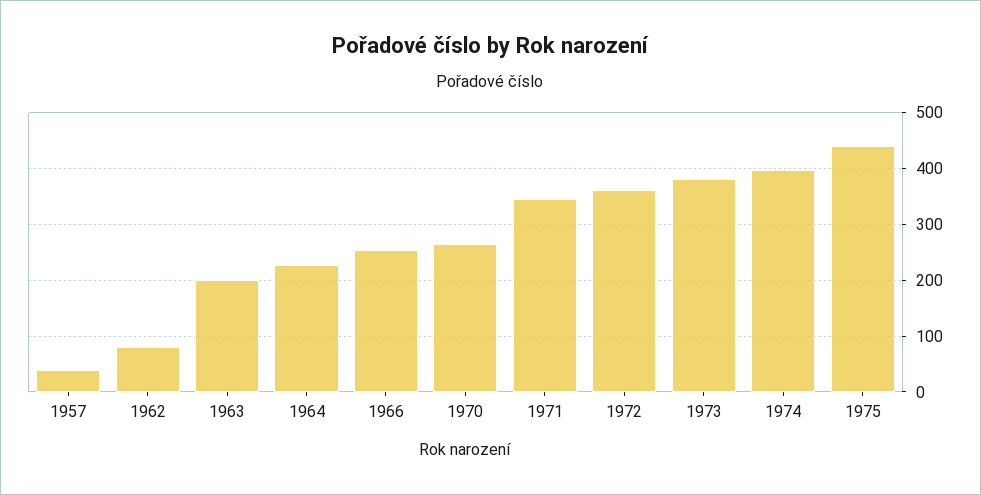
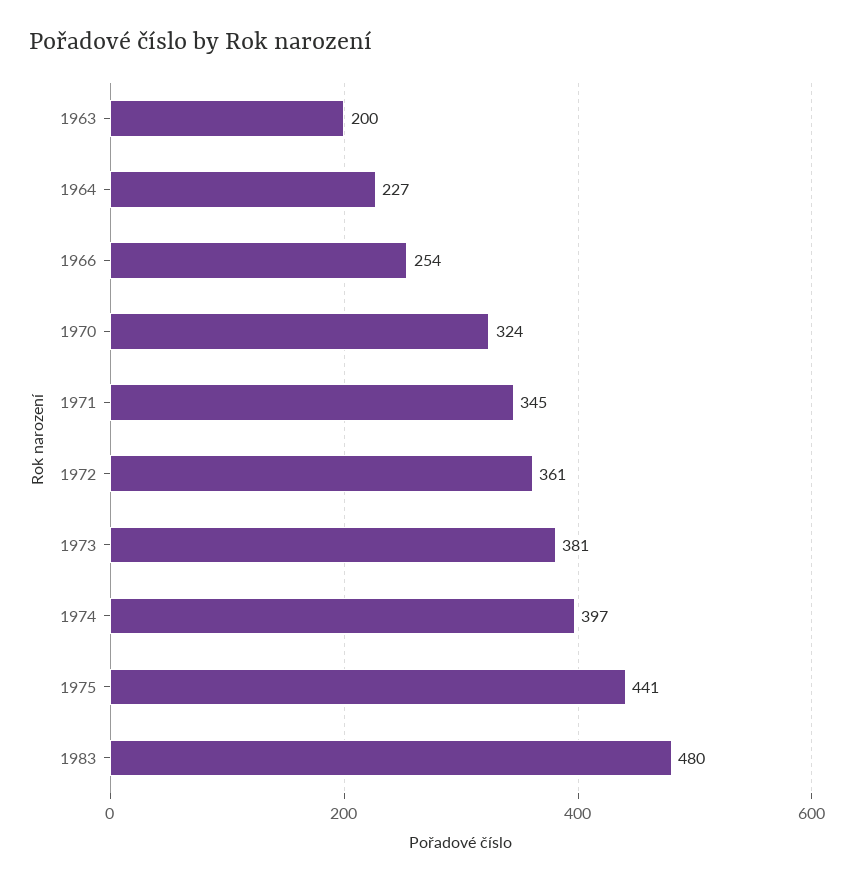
1957: 40 -> none
1962: 80 -> none
1970: 260 -> 324
1983: none -> 480

